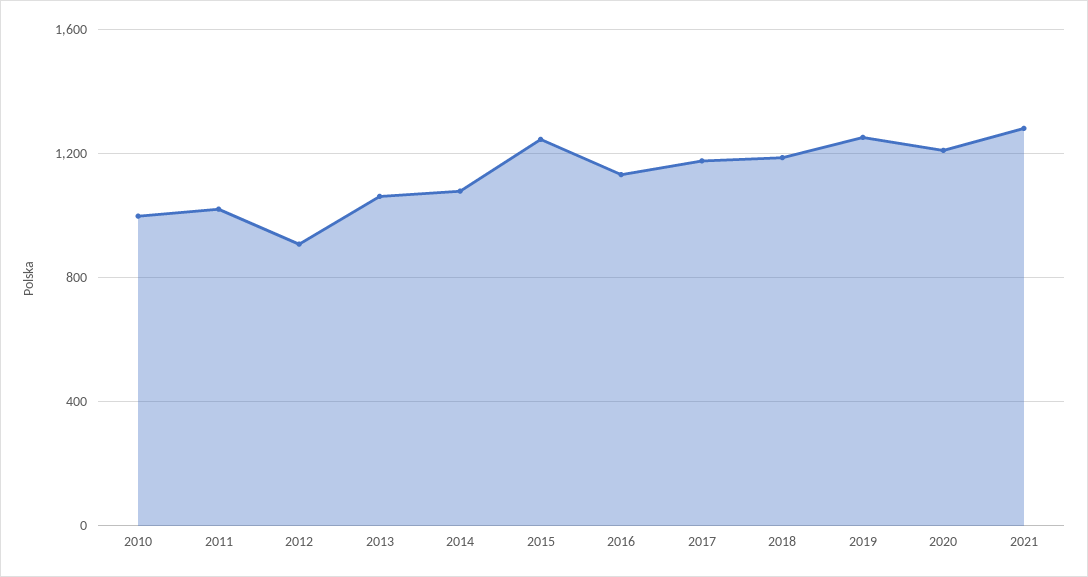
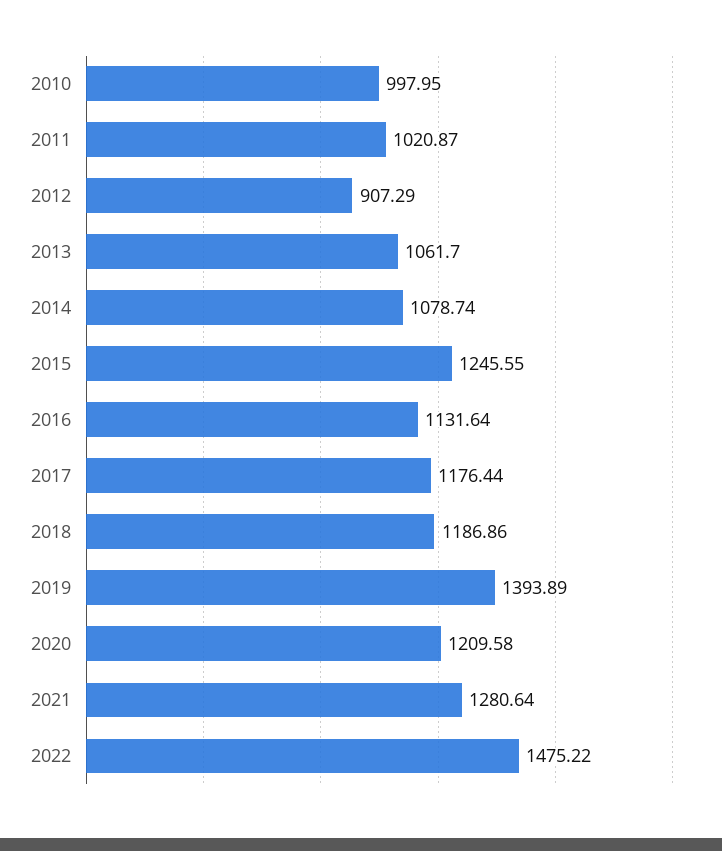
2019: 1250 -> 1393.89
2022: none -> 1475.22

